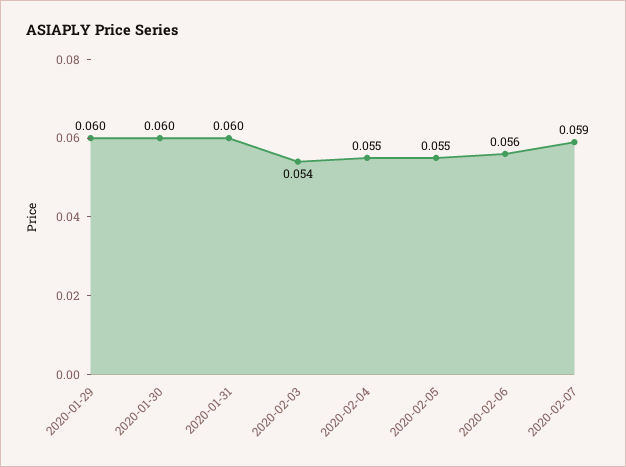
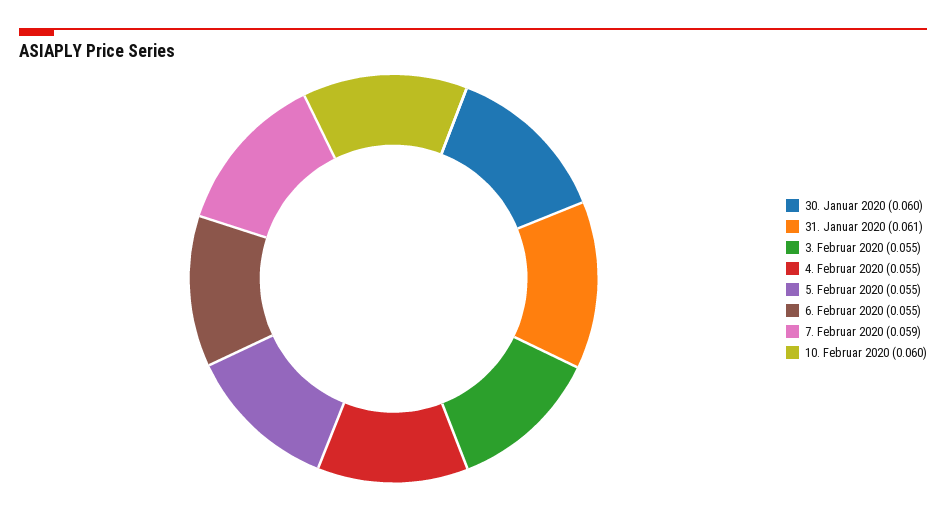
2020-01-29: 0.06 -> none
2020-01-31: 0.06 -> 0.061
2020-02-03: 0.054 -> 0.055
2020-02-06: 0.056 -> 0.055
10. Februar 2020: none -> 0.06

